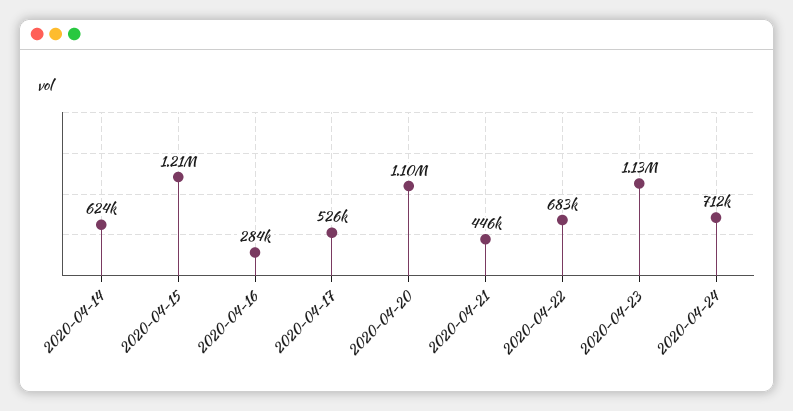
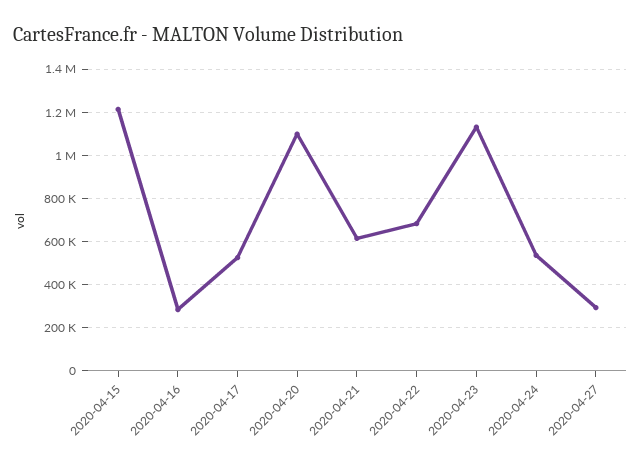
2020-04-14: 624000 -> none
2020-04-21: 446000 -> 600000
2020-04-24: 712000 -> 550000
2020-04-27: none -> 300000

